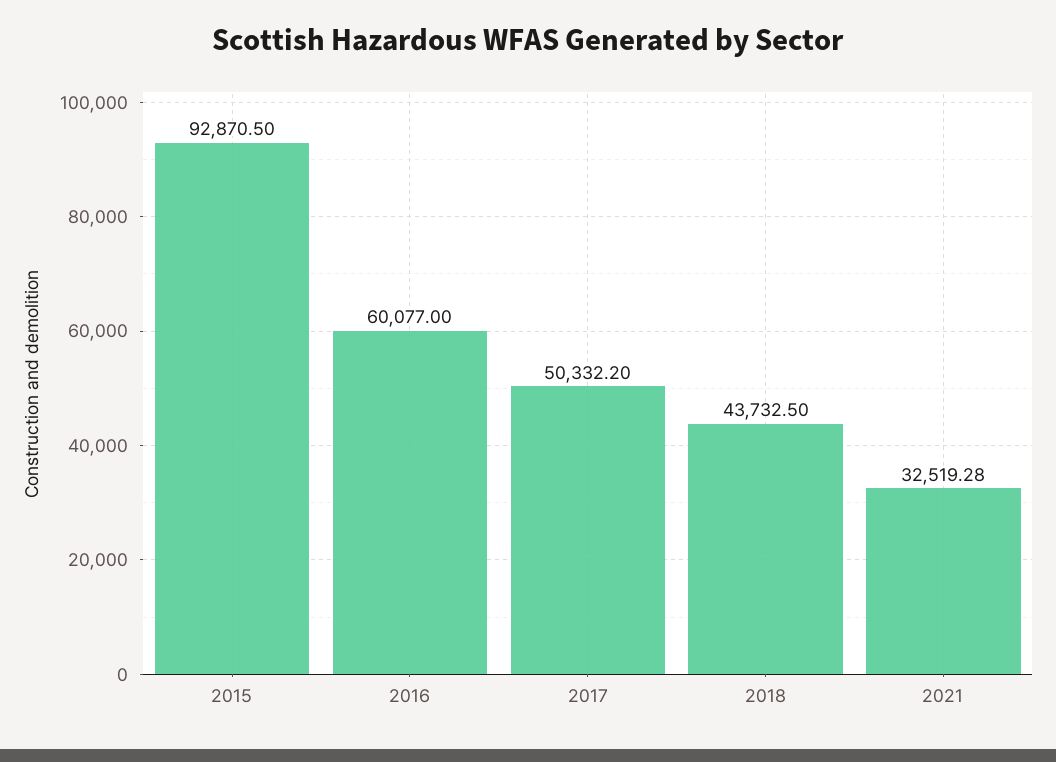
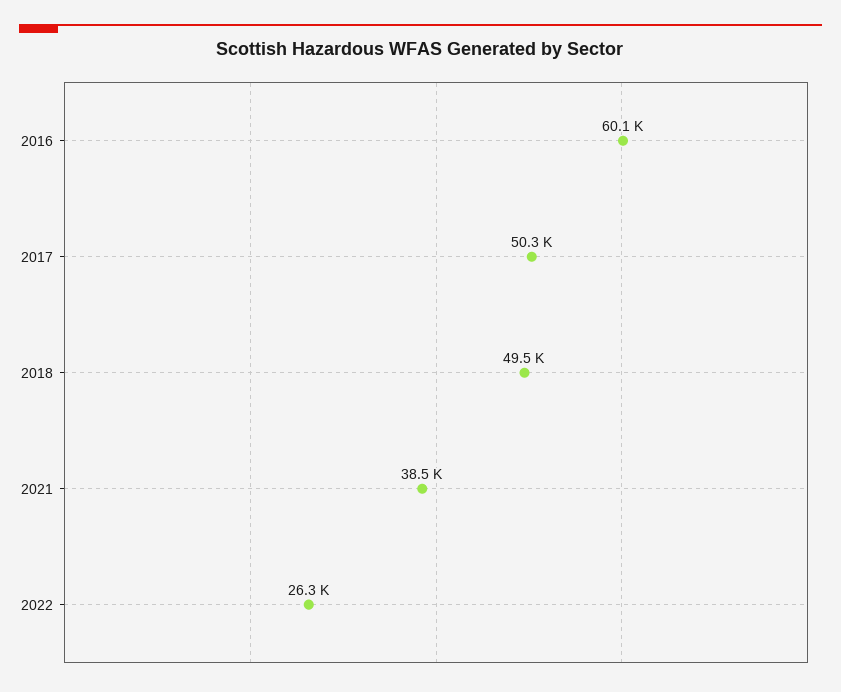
2015: 92870.5 -> none
2018: 43732.5 -> 49500
2021: 32519.28 -> 38500
2022: none -> 26300

